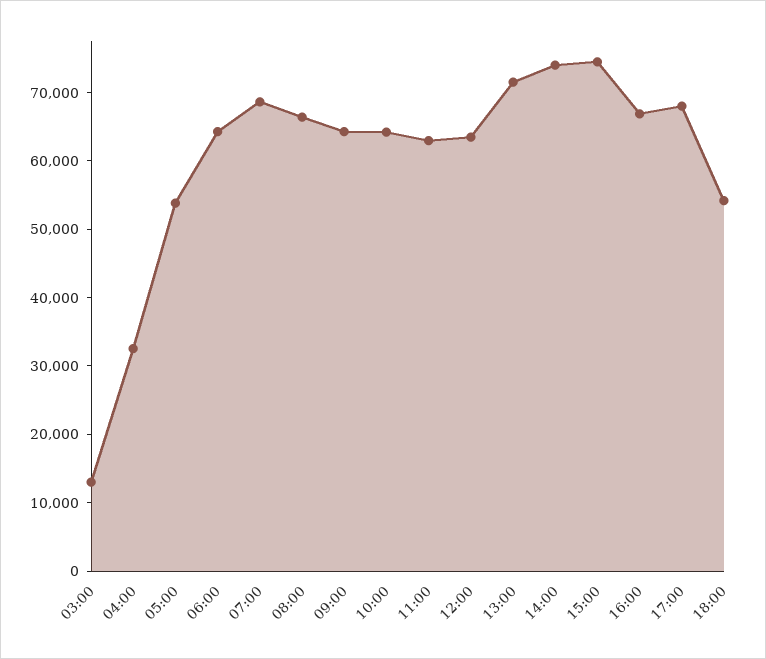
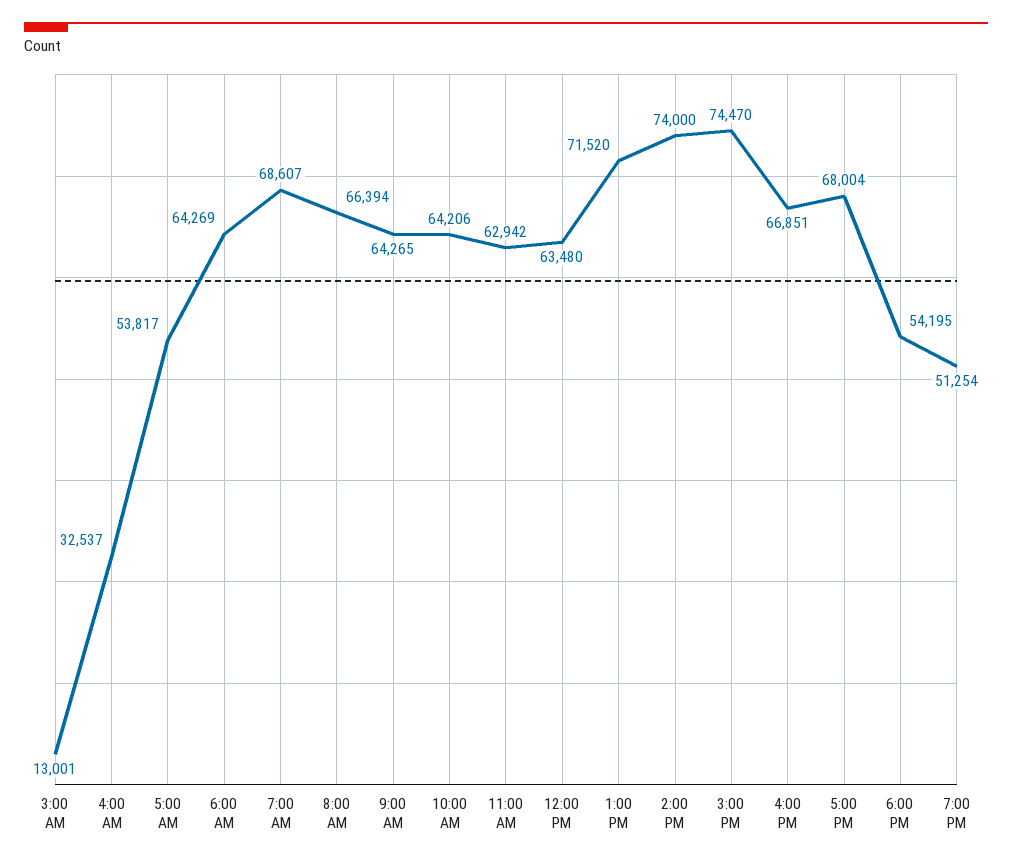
7:00 PM: none -> 51254

